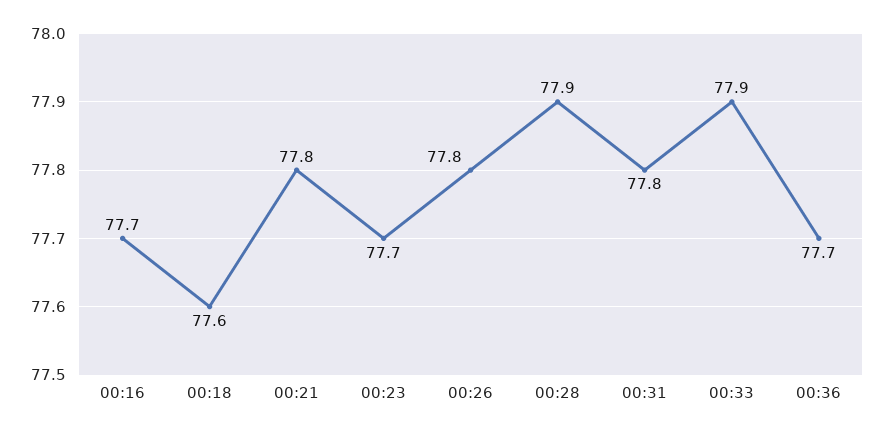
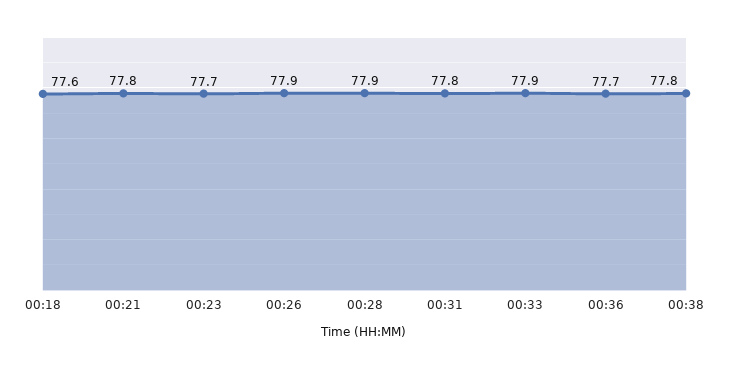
00:16: 77.7 -> none
00:26: 77.8 -> 77.9
00:38: none -> 77.8

